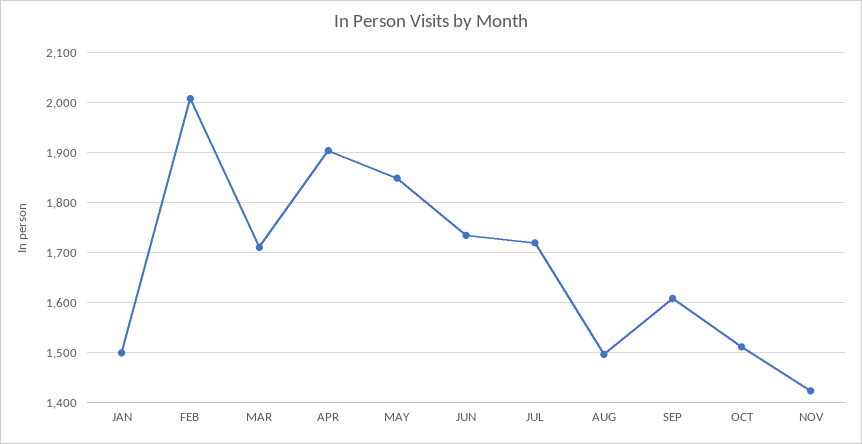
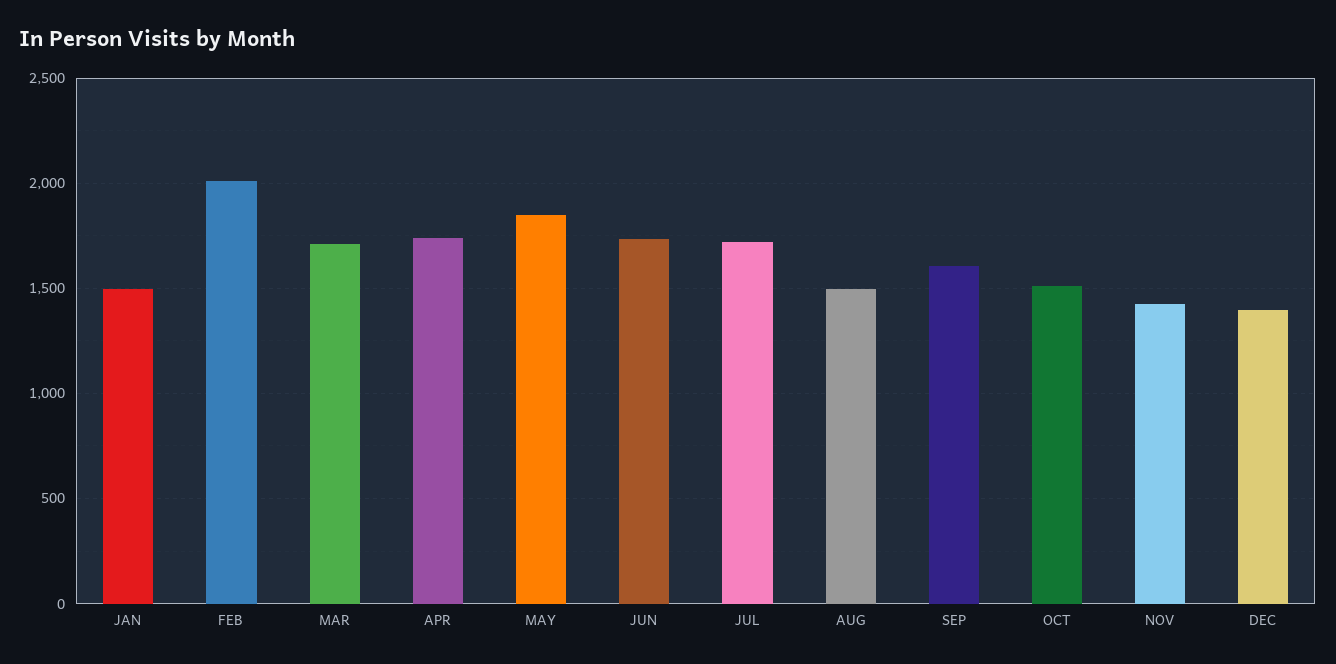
APR: 1900 -> 1750
DEC: none -> 1400

